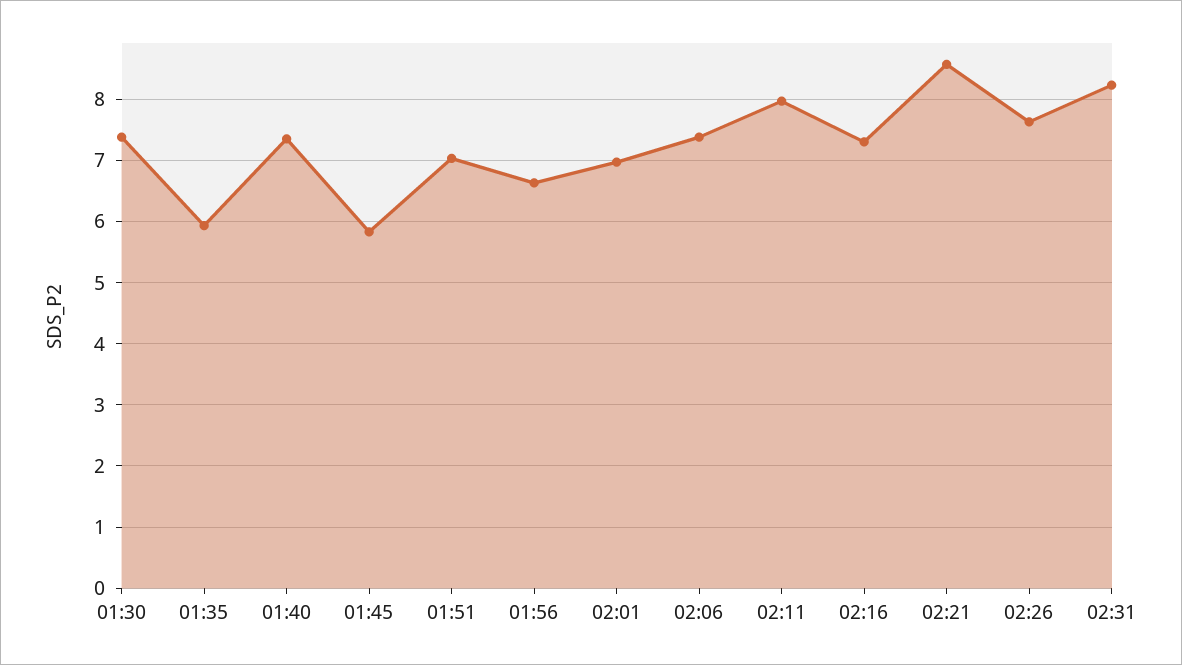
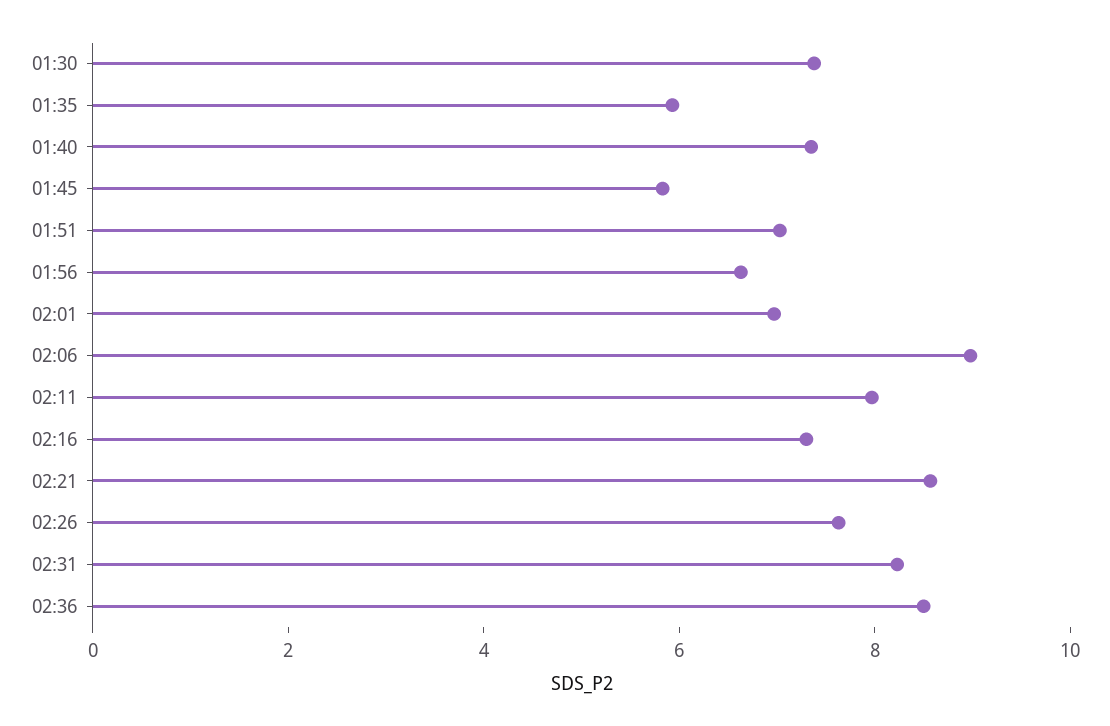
02:06: 7.4 -> 9
02:36: none -> 8.5

